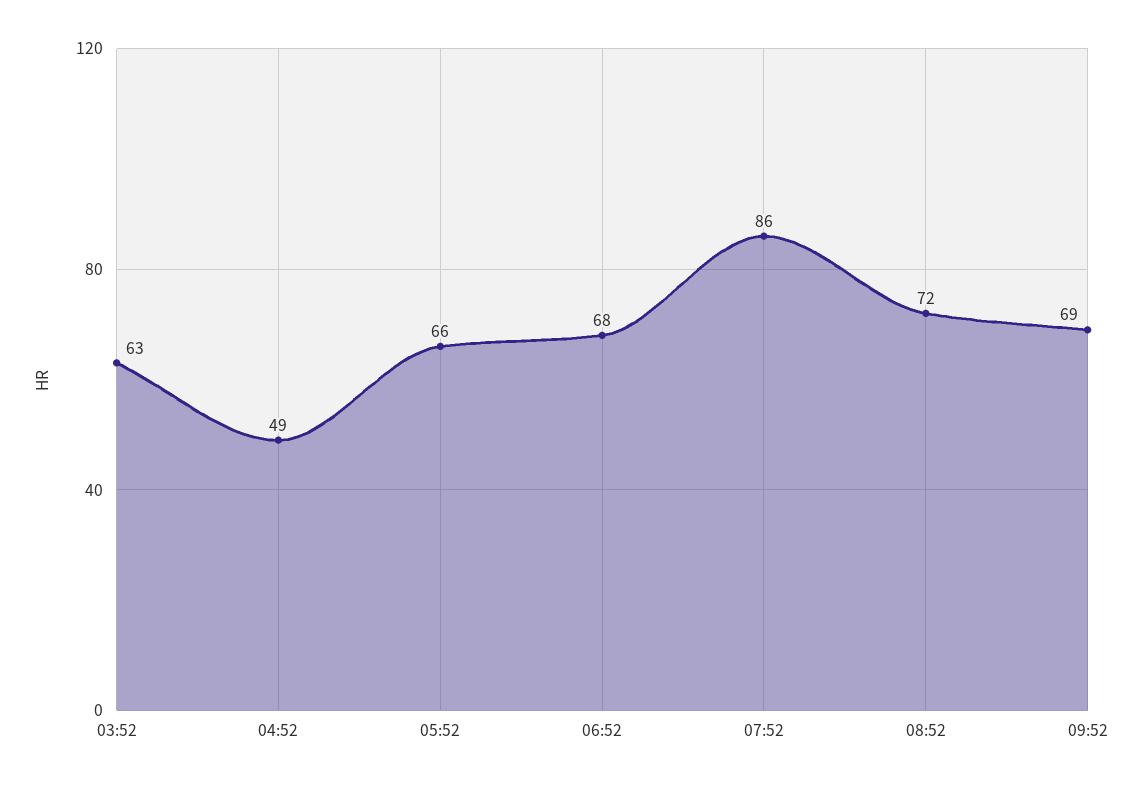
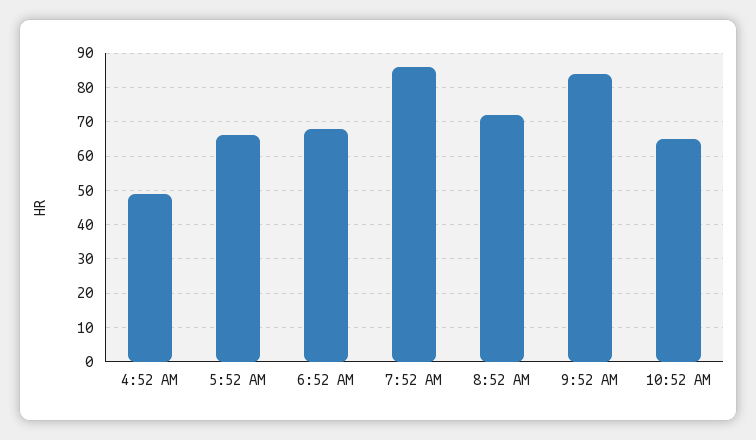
03:52: 63 -> none
09:52: 69 -> 85
10:52 AM: none -> 65

